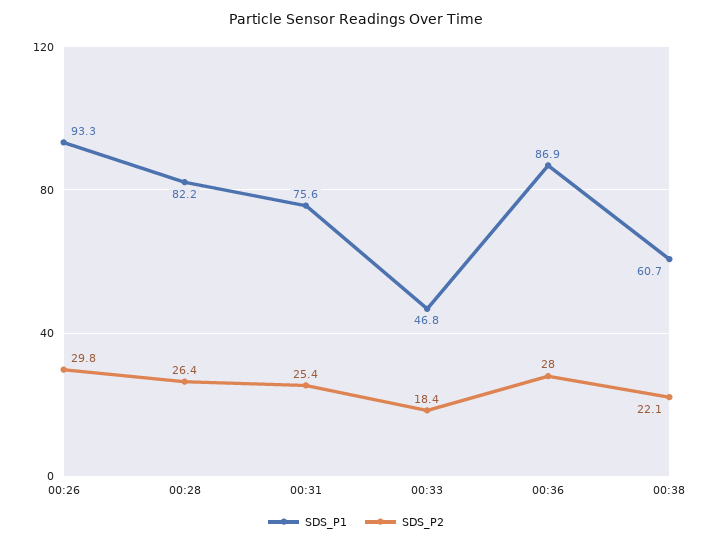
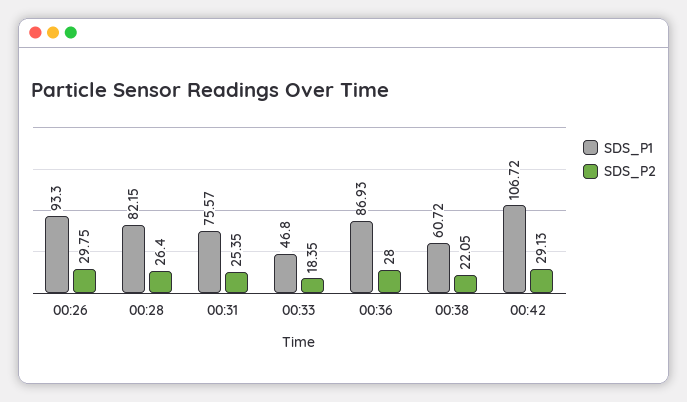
SDS_P1, 00:42: none -> 106.72
SDS_P2, 00:42: none -> 29.13

